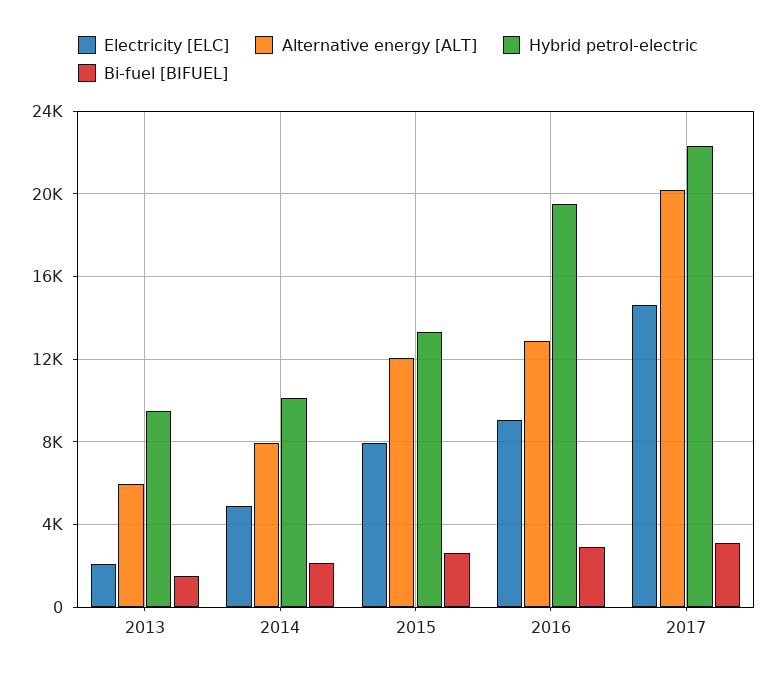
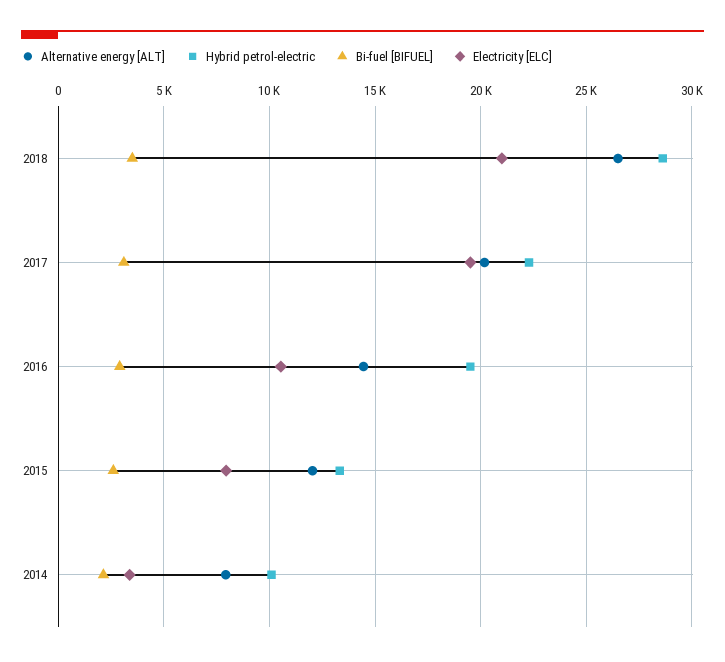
Electricity [ELC], 2013: 2000 -> none
Alternative energy [ALT], 2013: 6000 -> none
Hybrid petrol-electric, 2013: 9500 -> none
Bi-fuel [BIFUEL], 2013: 1500 -> none
Electricity [ELC], 2014: 5000 -> 3500
Electricity [ELC], 2016: 9000 -> 10500
Alternative energy [ALT], 2016: 13000 -> 14500
Electricity [ELC], 2017: 14500 -> 19500
Alternative energy [ALT], 2018: none -> 26500
Hybrid petrol-electric, 2018: none -> 28500
Bi-fuel [BIFUEL], 2018: none -> 3500
Electricity [ELC], 2018: none -> 21000

